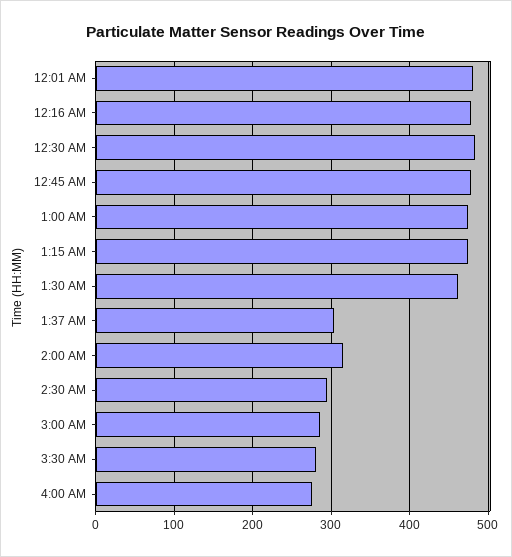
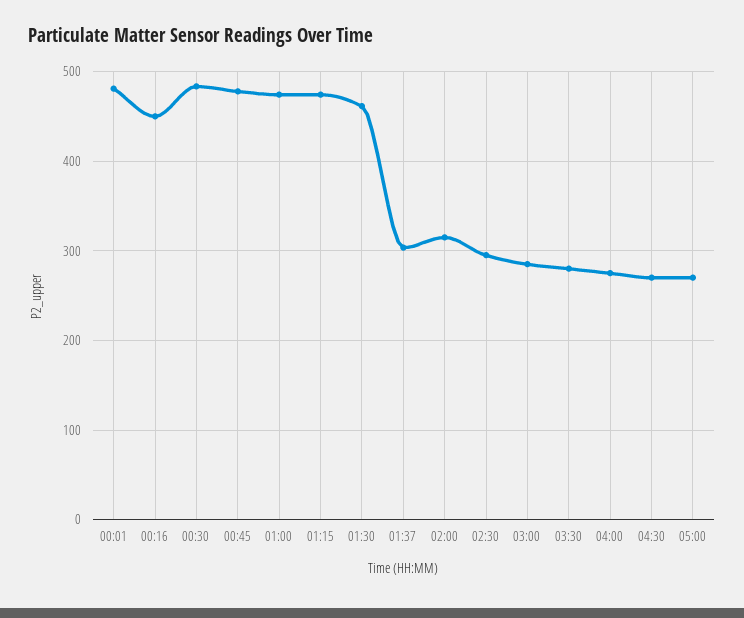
12:16 AM: 480 -> 450
04:30: none -> 270
05:00: none -> 270

